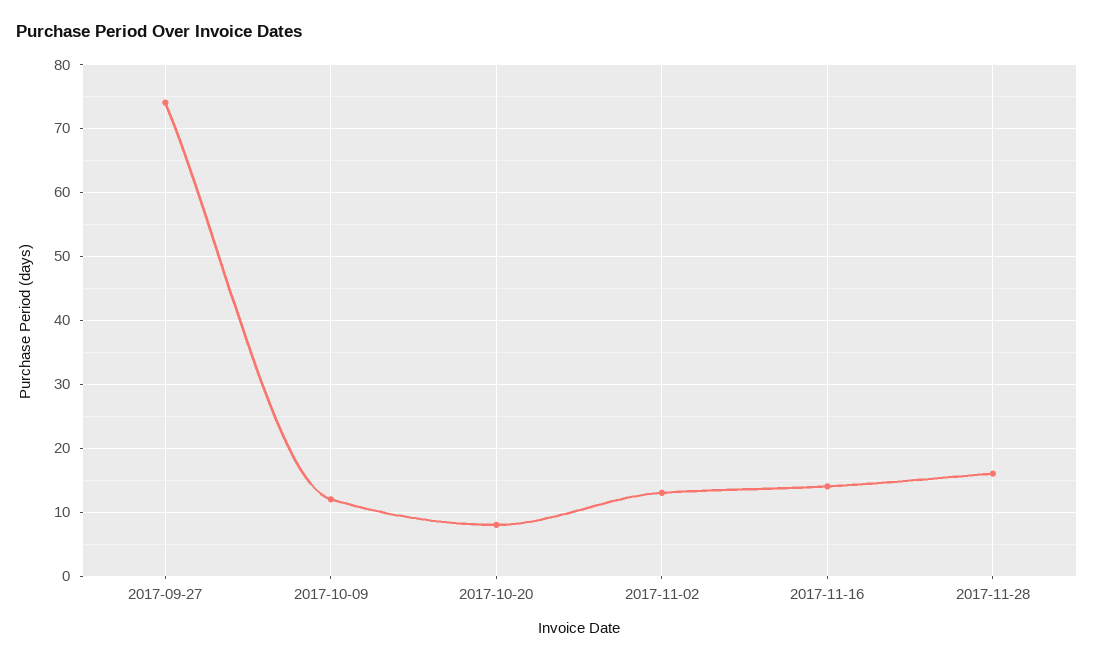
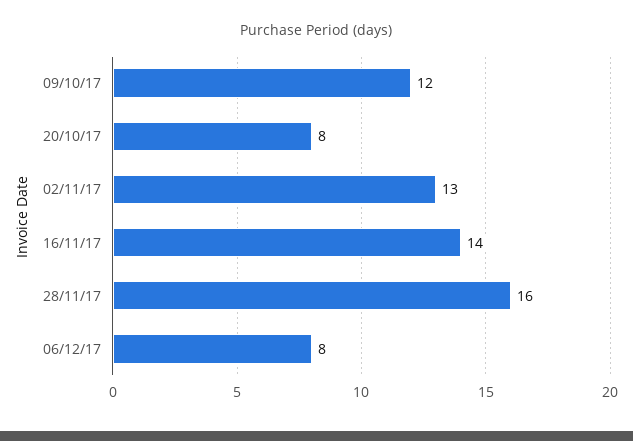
2017-09-27: 74 -> none
06/12/17: none -> 8

